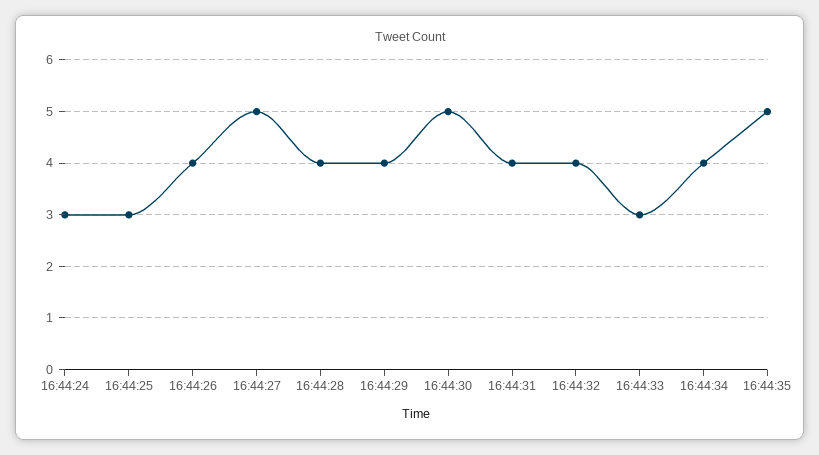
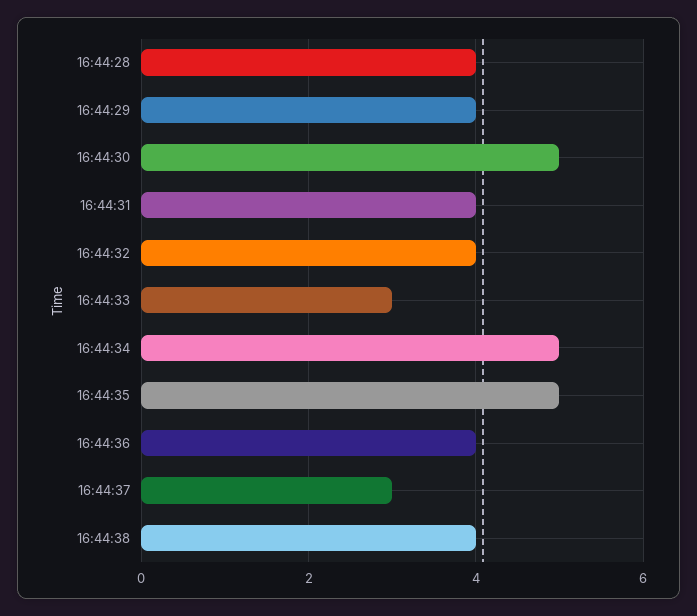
16:44:24: 3 -> none
16:44:25: 3 -> none
16:44:26: 4 -> none
16:44:27: 5 -> none
16:44:34: 4 -> 5
16:44:36: none -> 4
16:44:37: none -> 3
16:44:38: none -> 4

